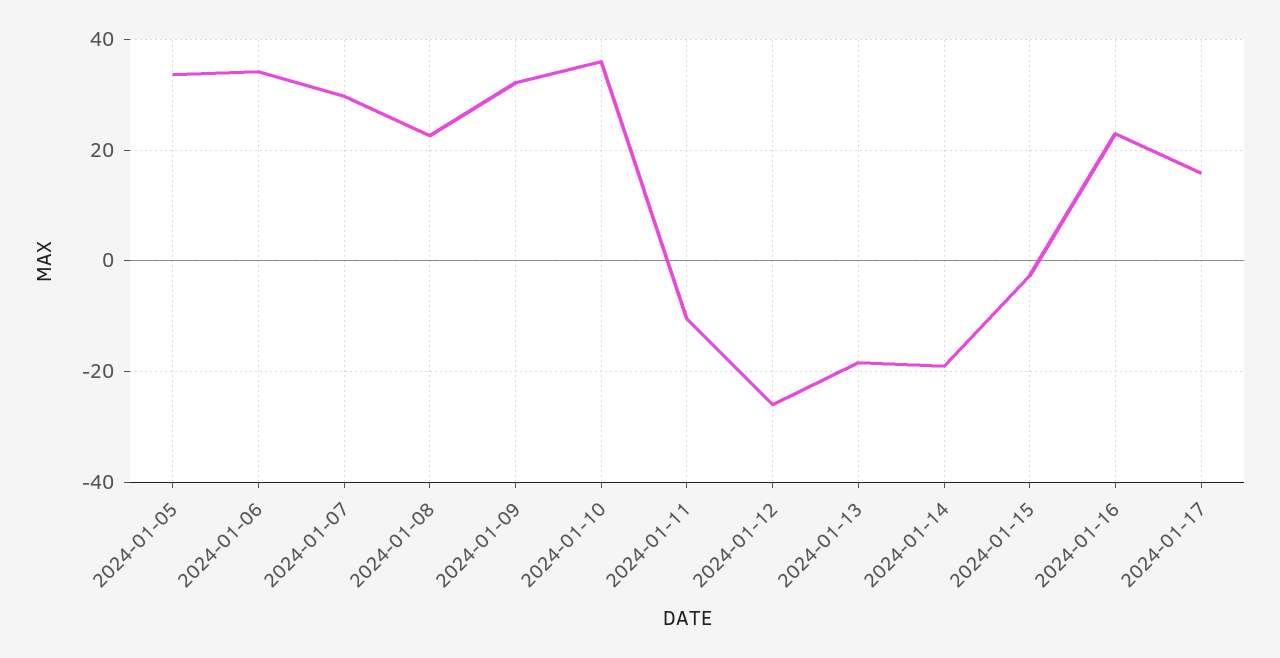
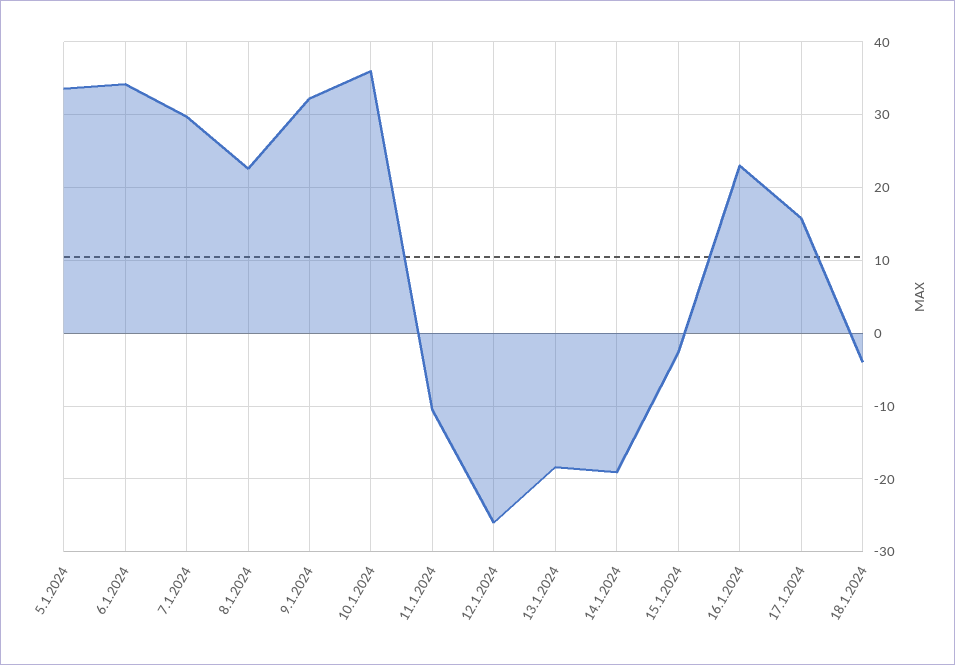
18.1.2024: none -> -4

